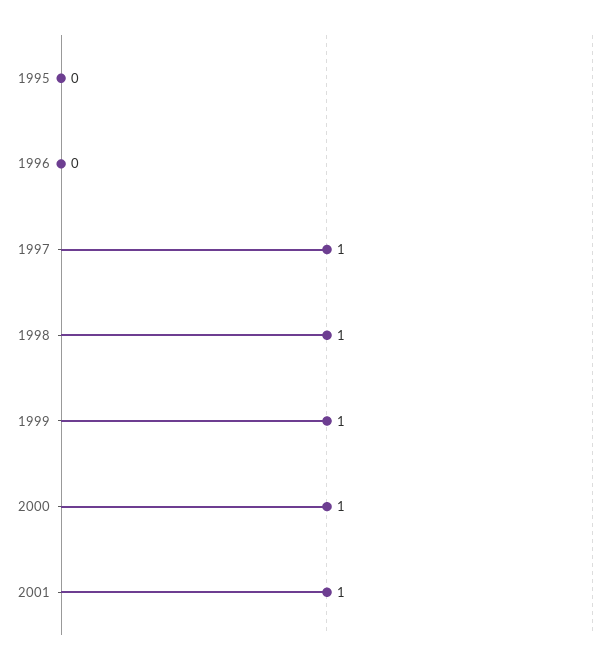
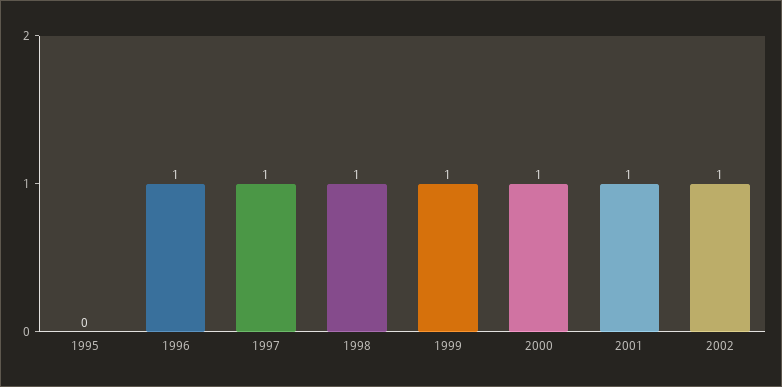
1996: 0 -> 1
2002: none -> 1

